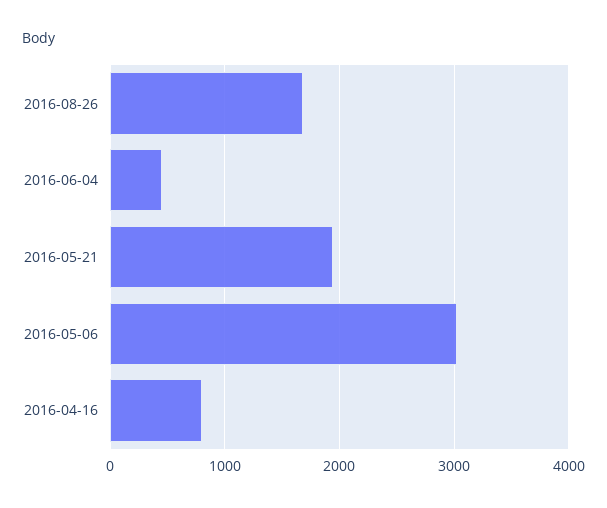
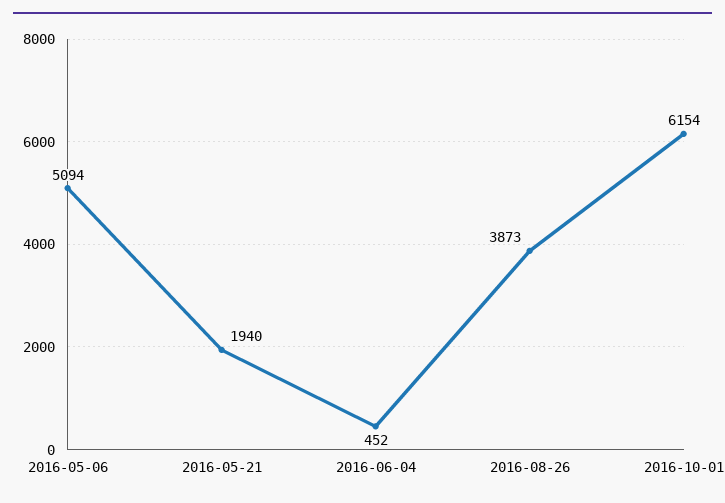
2016-08-26: 1700 -> 3873
2016-05-06: 3000 -> 5094
2016-04-16: 800 -> none
2016-10-01: none -> 6154

